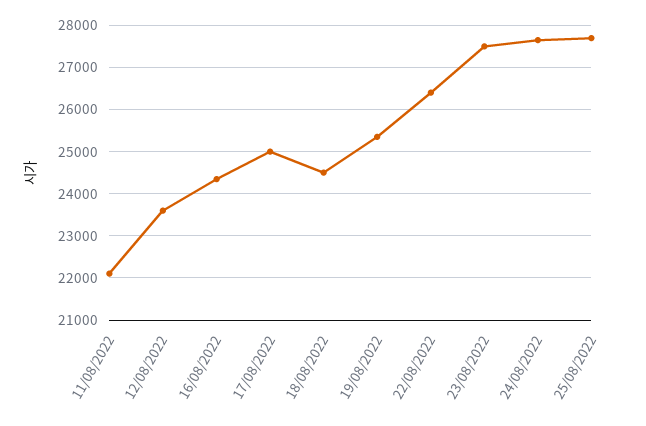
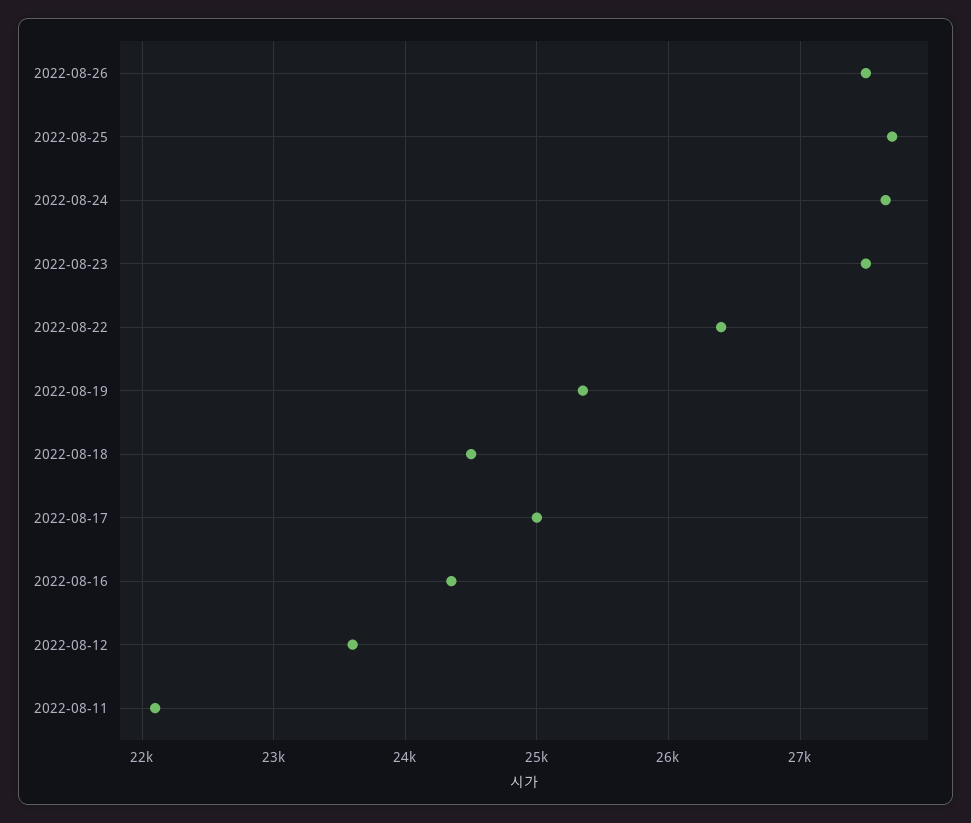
2022-08-26: none -> 27500

